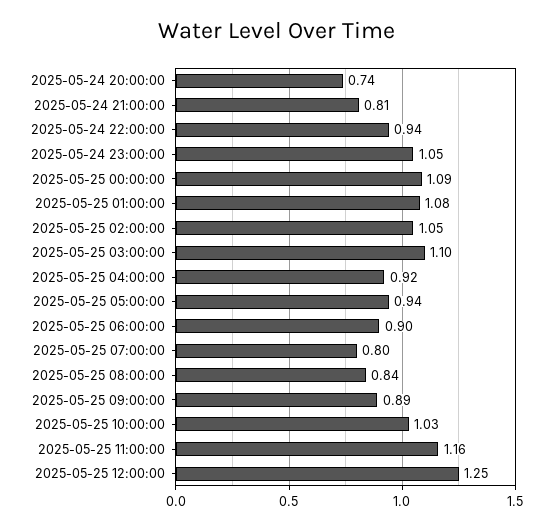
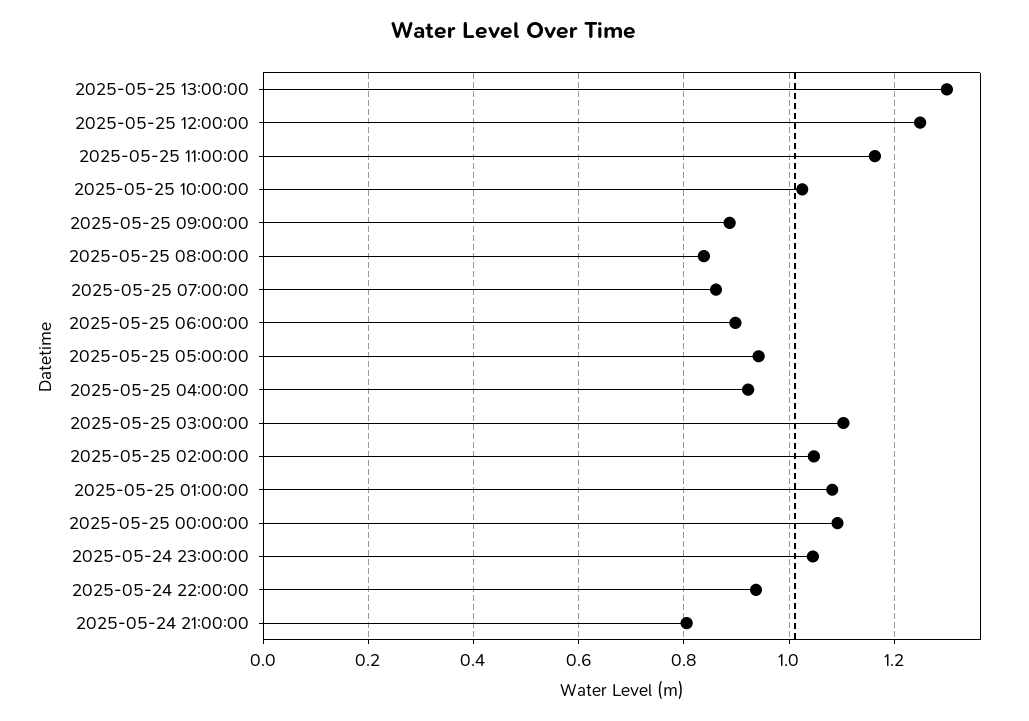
2025-05-24 20:00:00: 0.74 -> none
2025-05-25 07:00:00: 0.8 -> 0.86
2025-05-25 13:00:00: none -> 1.3

